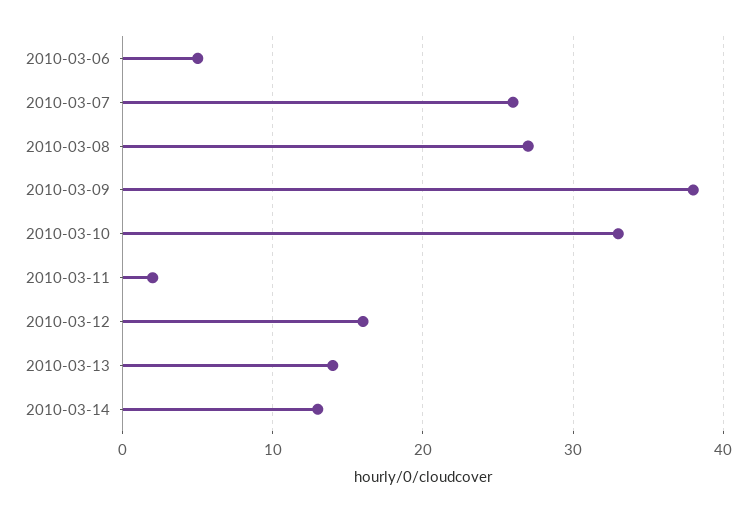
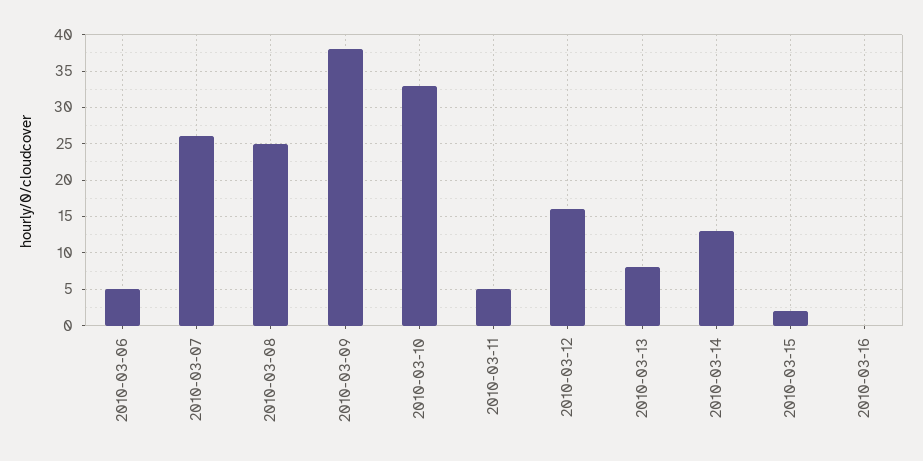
2010-03-08: 27 -> 25
2010-03-11: 2 -> 5
2010-03-13: 14 -> 8
2010-03-15: none -> 2
2010-03-16: none -> 0

